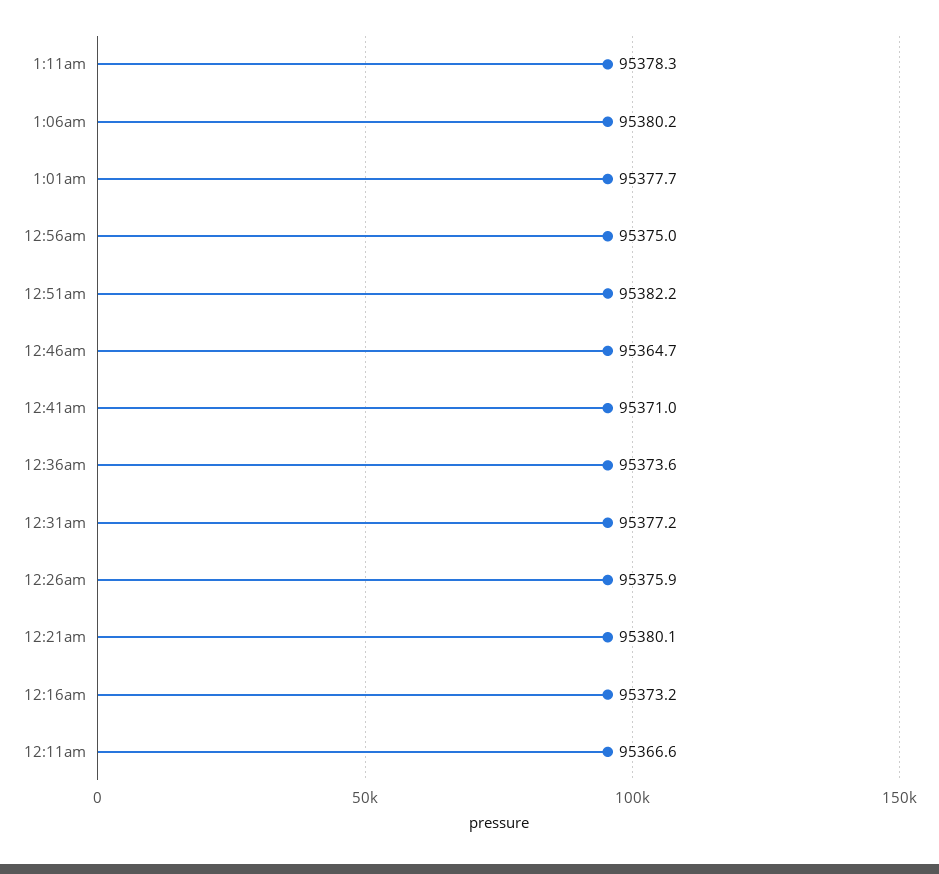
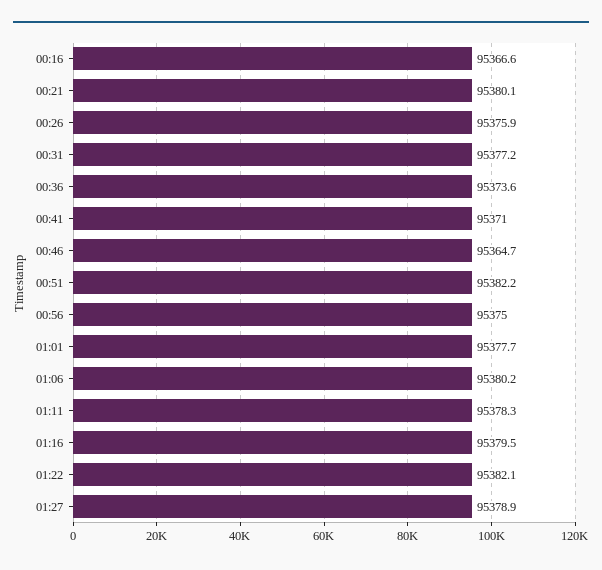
12:16am: 95373.2 -> 95366.6
12:11am: 95366.6 -> none
01:16: none -> 95379.5
01:22: none -> 95382.1
01:27: none -> 95378.9

